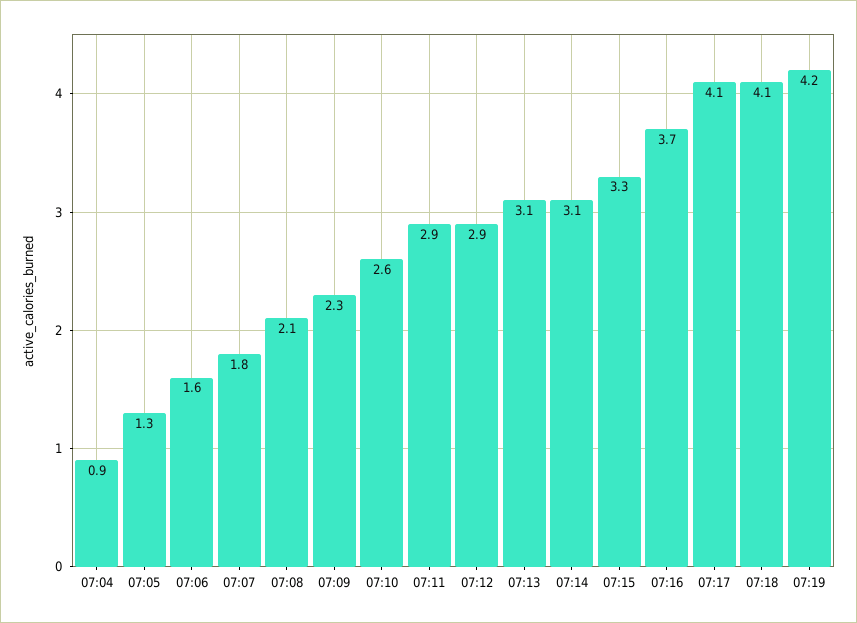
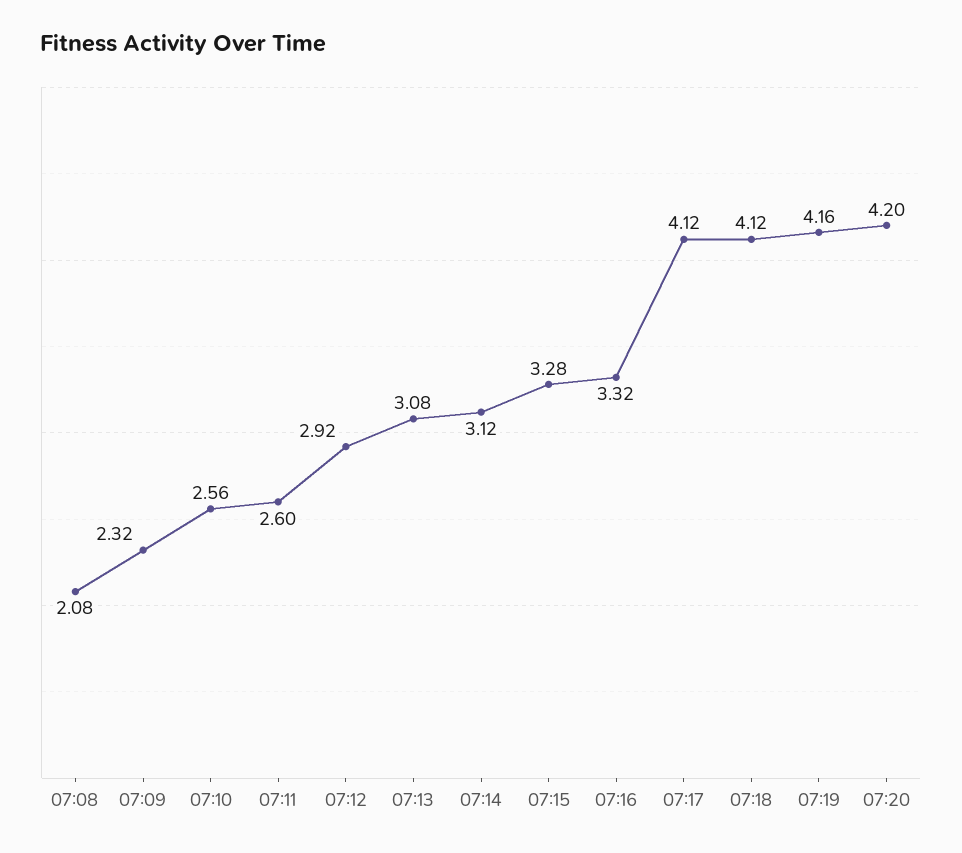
07:04: 0.9 -> none
07:05: 1.3 -> none
07:06: 1.6 -> none
07:07: 1.8 -> none
07:11: 2.9 -> 2.6
07:16: 3.7 -> 3.32
07:20: none -> 4.2

